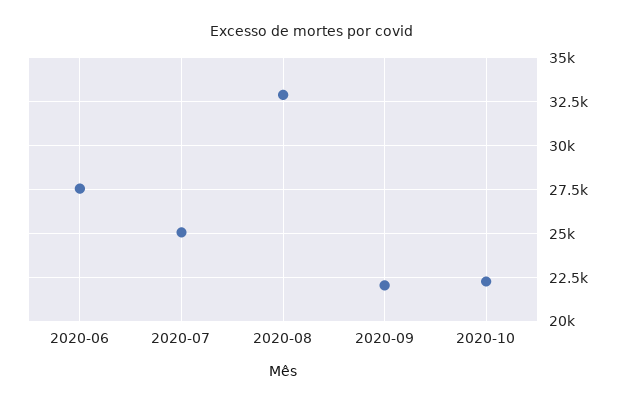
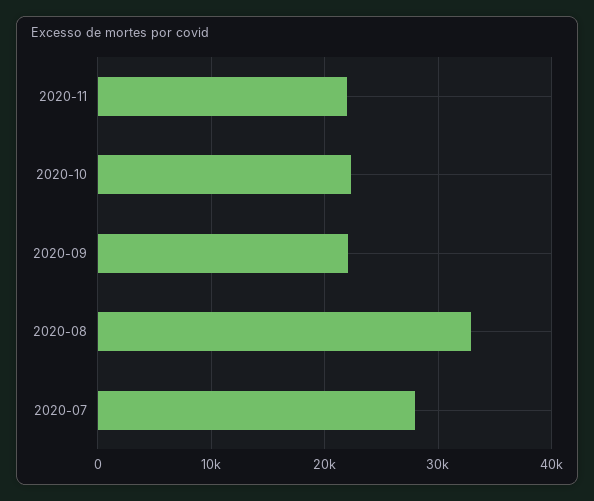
2020-06: 27500 -> none
2020-07: 25000 -> 28000
2020-11: none -> 22000

